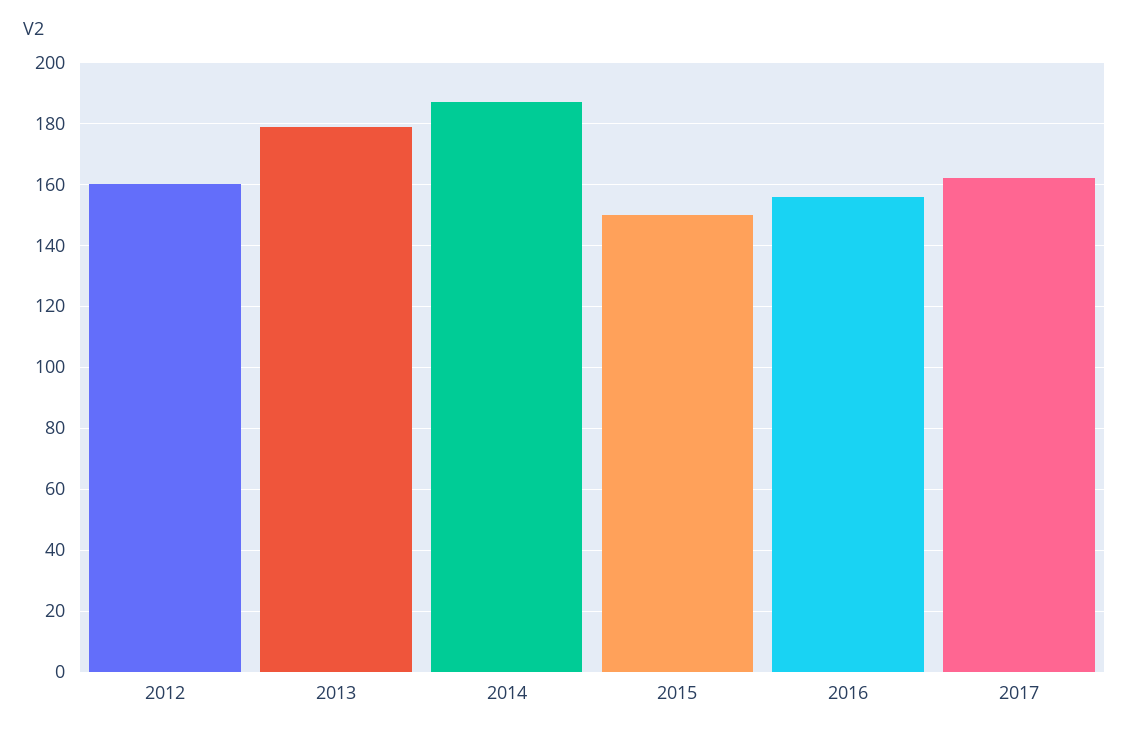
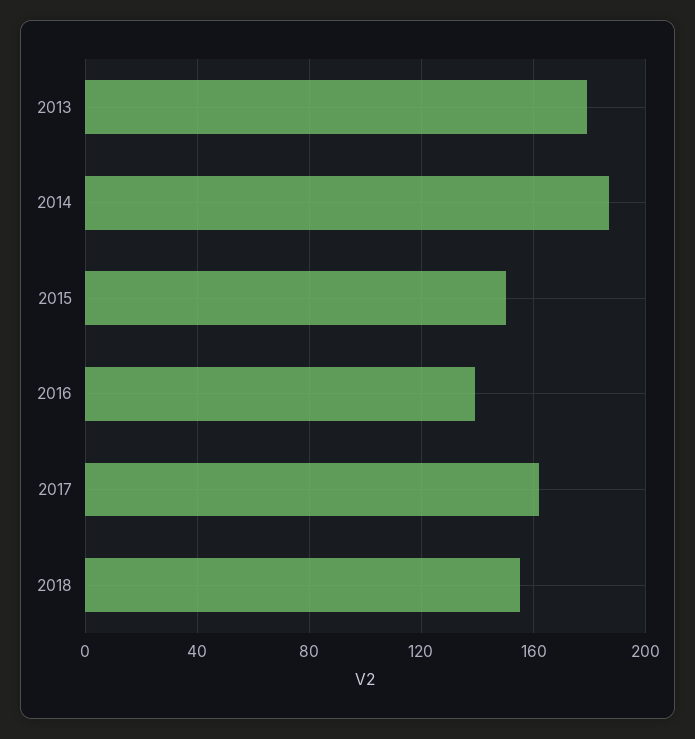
2012: 160 -> none
2016: 155 -> 140
2018: none -> 155

